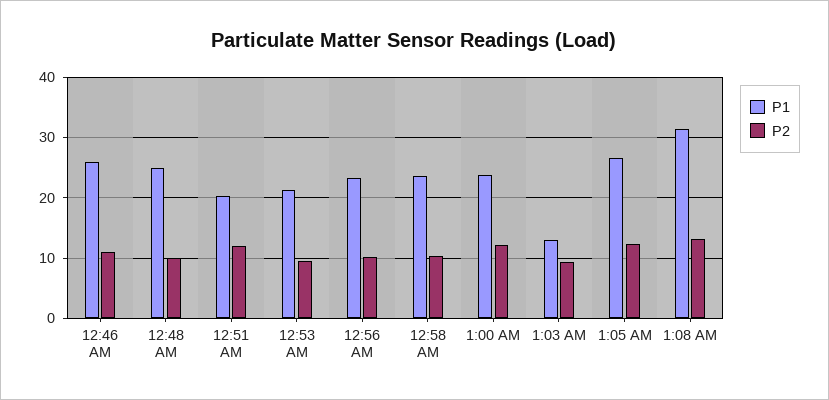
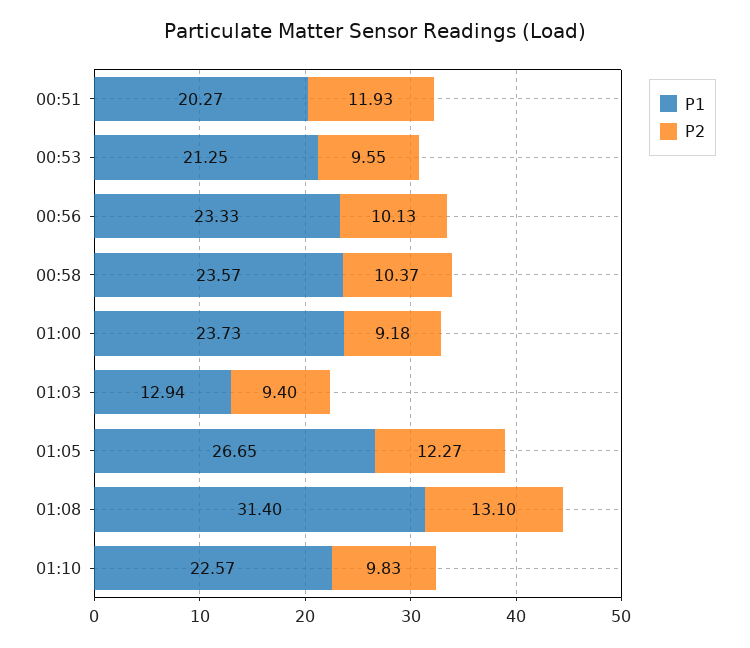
P1, 12:46 AM: 26 -> none
P2, 12:46 AM: 11 -> none
P1, 12:48 AM: 25 -> none
P2, 12:48 AM: 10 -> none
P2, 1:00 AM: 12 -> 9.18
P1, 01:10: none -> 22.57
P2, 01:10: none -> 9.83

